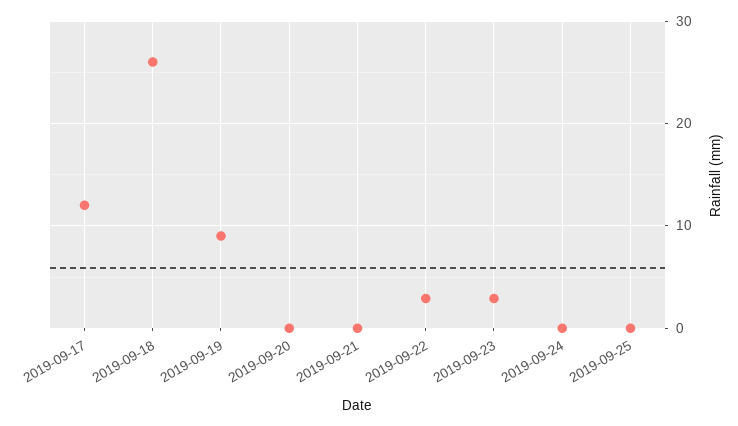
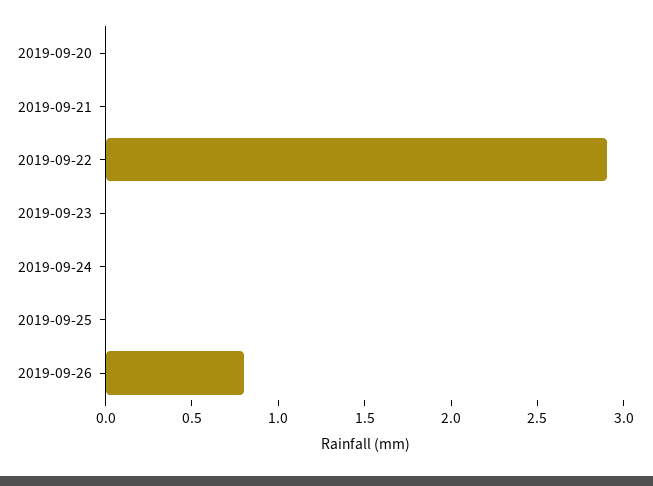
2019-09-17: 12 -> none
2019-09-18: 26 -> none
2019-09-19: 9 -> none
2019-09-23: 3 -> 0
2019-09-26: none -> 0.8

